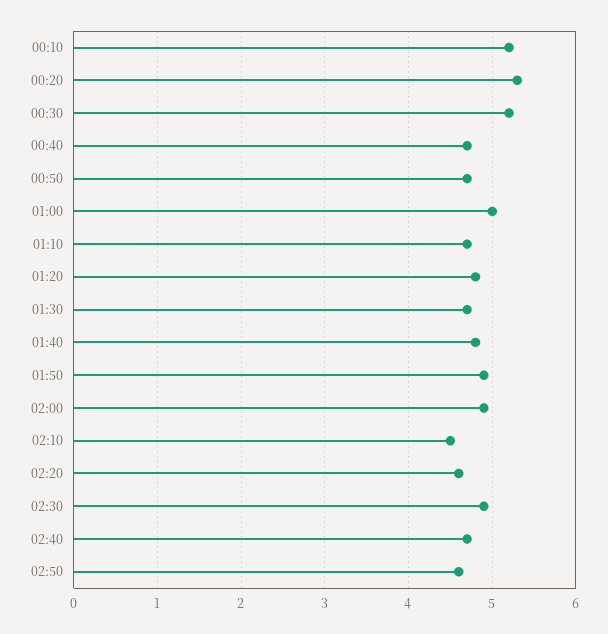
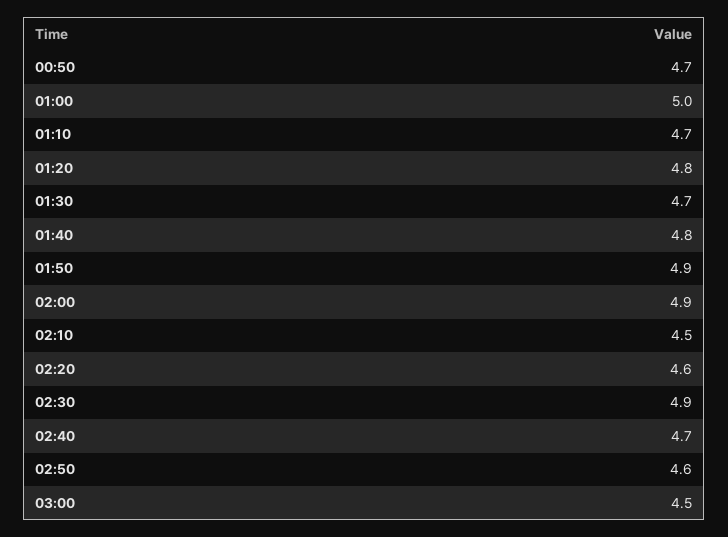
00:10: 5.2 -> none
00:20: 5.3 -> none
00:30: 5.2 -> none
00:40: 4.7 -> none
03:00: none -> 4.5

